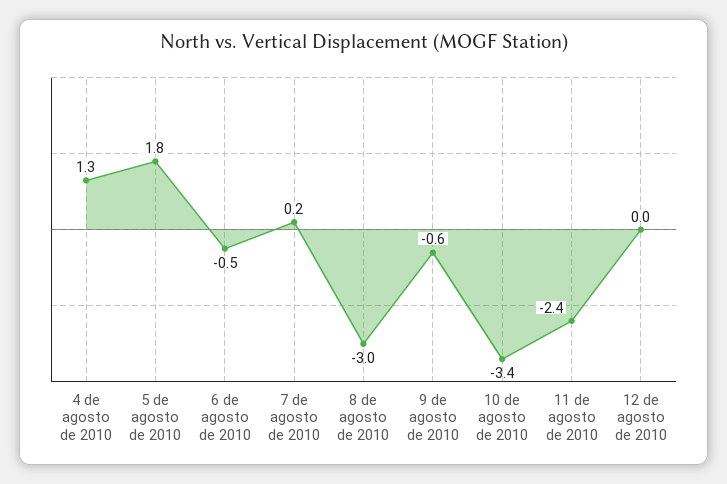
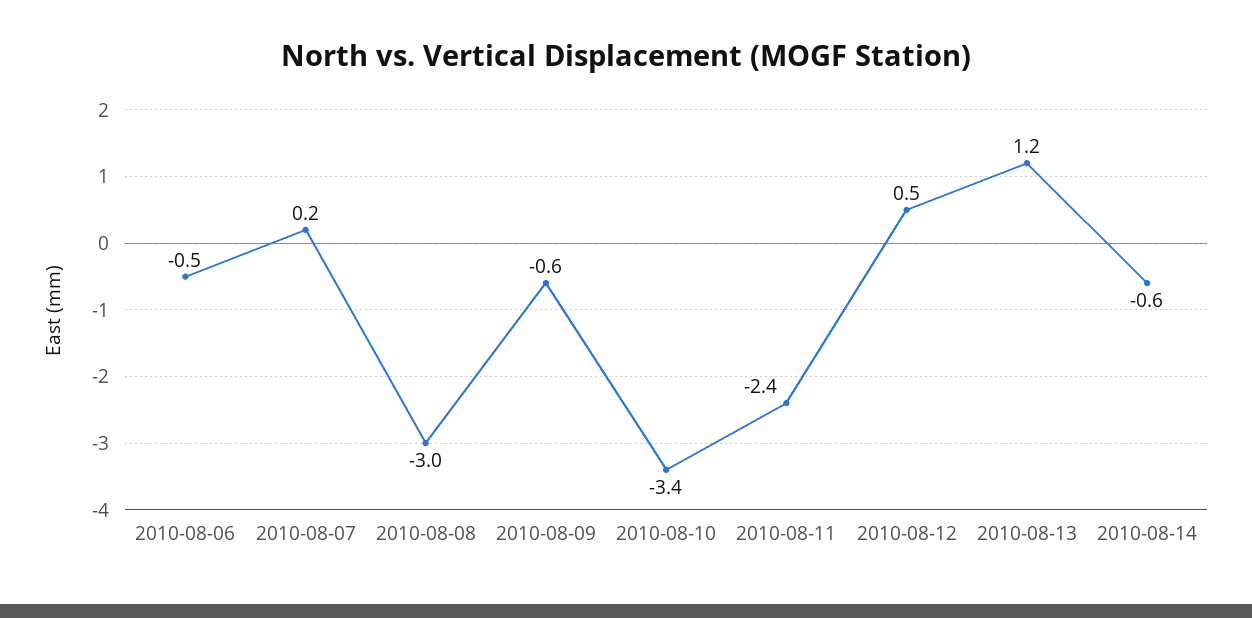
4 de agosto de 2010: 1.3 -> none
5 de agosto de 2010: 1.8 -> none
12 de agosto de 2010: 0 -> 0.5
2010-08-13: none -> 1.2
2010-08-14: none -> -0.6

